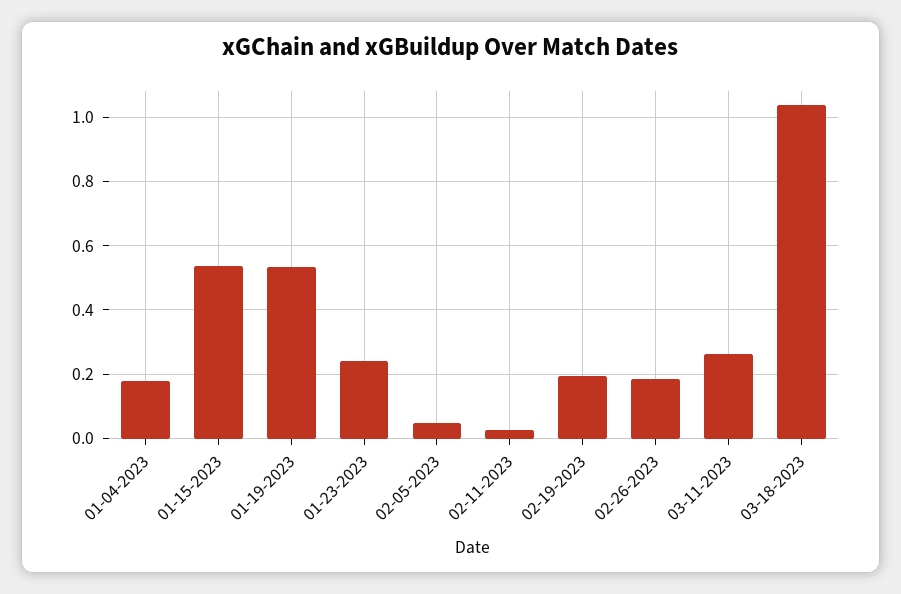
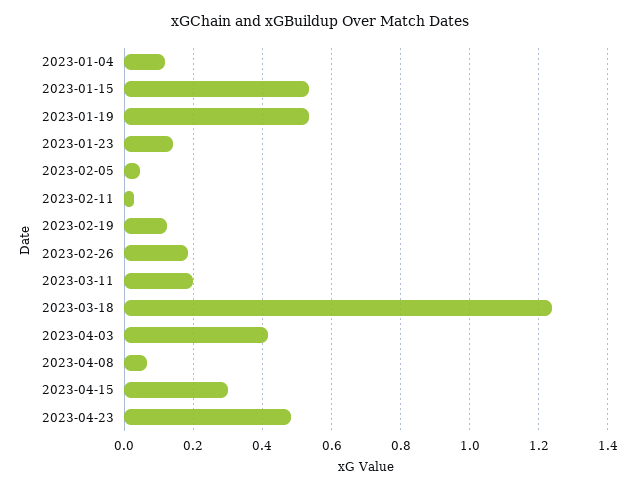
01-04-2023: 0.18 -> 0.12
01-23-2023: 0.24 -> 0.14
02-19-2023: 0.2 -> 0.12
03-11-2023: 0.26 -> 0.2
03-18-2023: 1.04 -> 1.24
2023-04-03: none -> 0.42
2023-04-08: none -> 0.06
2023-04-15: none -> 0.3
2023-04-23: none -> 0.48

